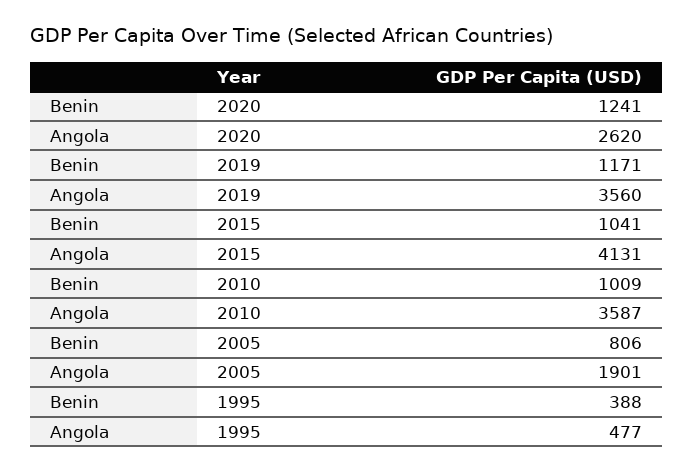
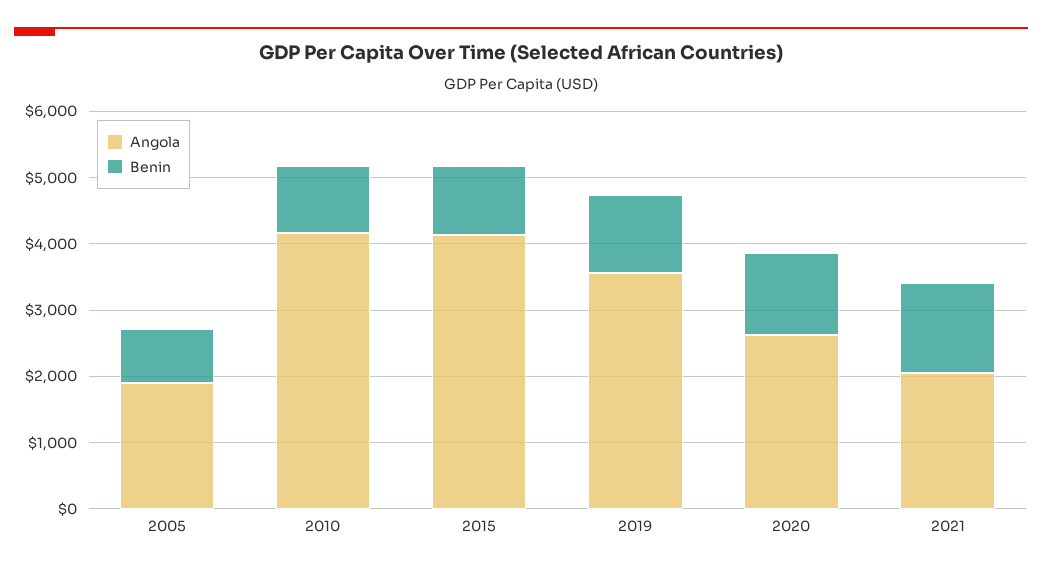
Angola, 2010: 3587 -> 4200
Benin, 1995: 388 -> none
Angola, 1995: 477 -> none
Angola, 2021: none -> 2000
Benin, 2021: none -> 1400

